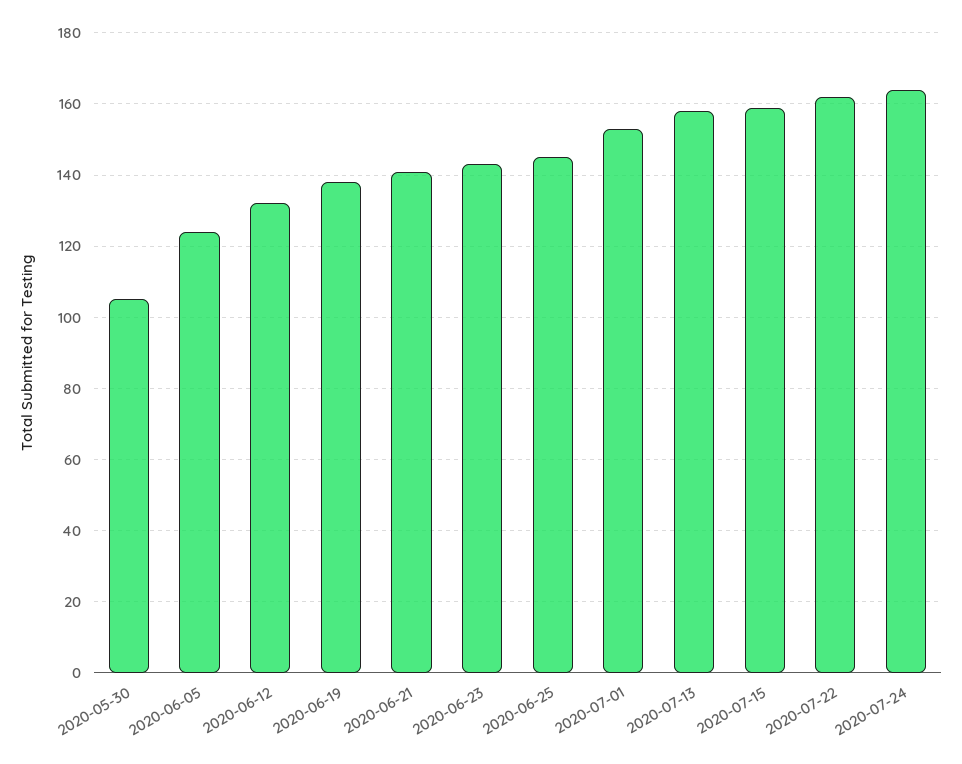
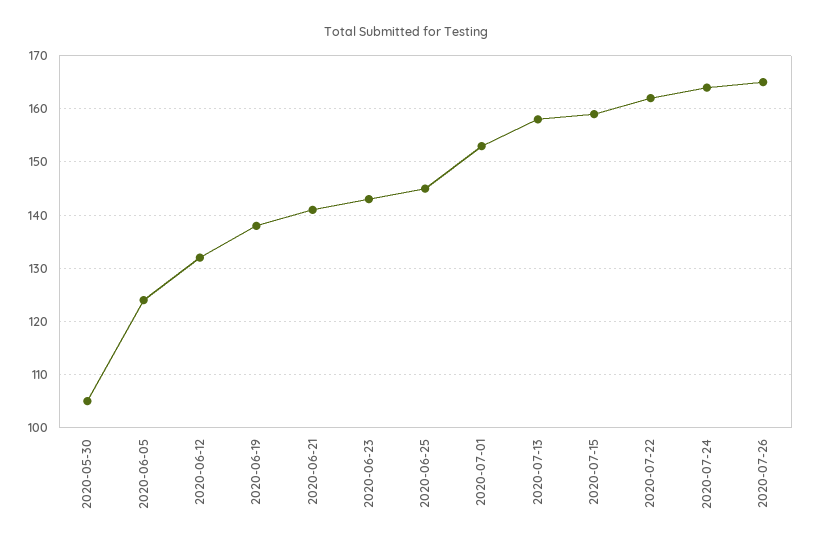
2020-07-26: none -> 165

